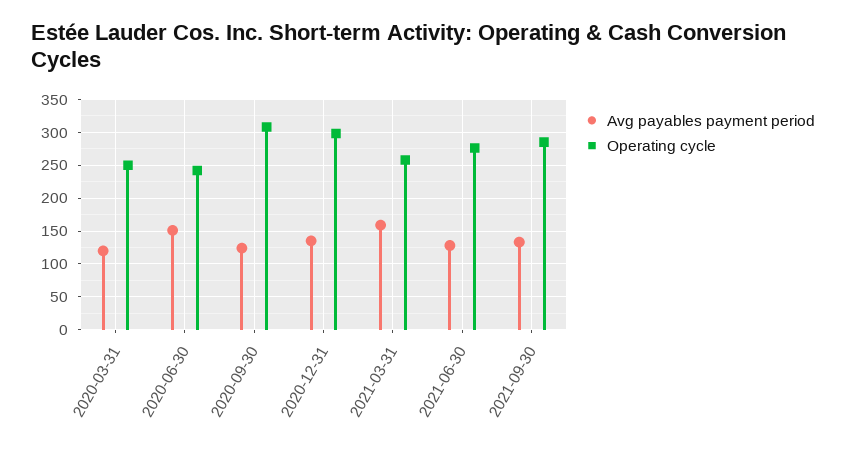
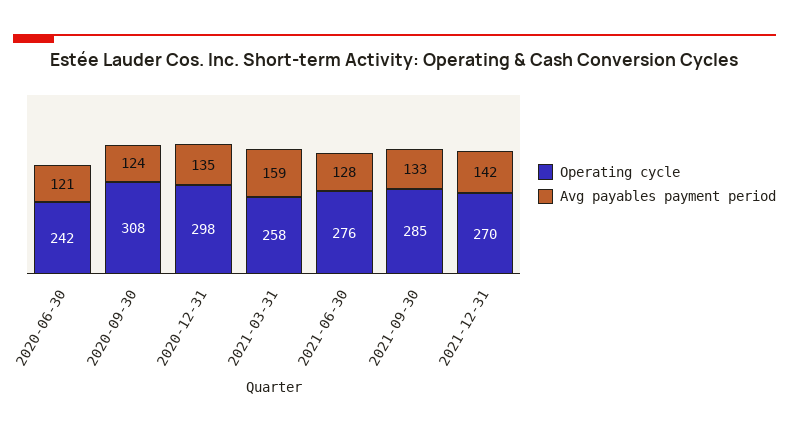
Avg payables payment period, 2020-03-31: 120 -> none
Operating cycle, 2020-03-31: 250 -> none
Avg payables payment period, 2020-06-30: 150 -> 121
Operating cycle, 2021-12-31: none -> 270
Avg payables payment period, 2021-12-31: none -> 142

